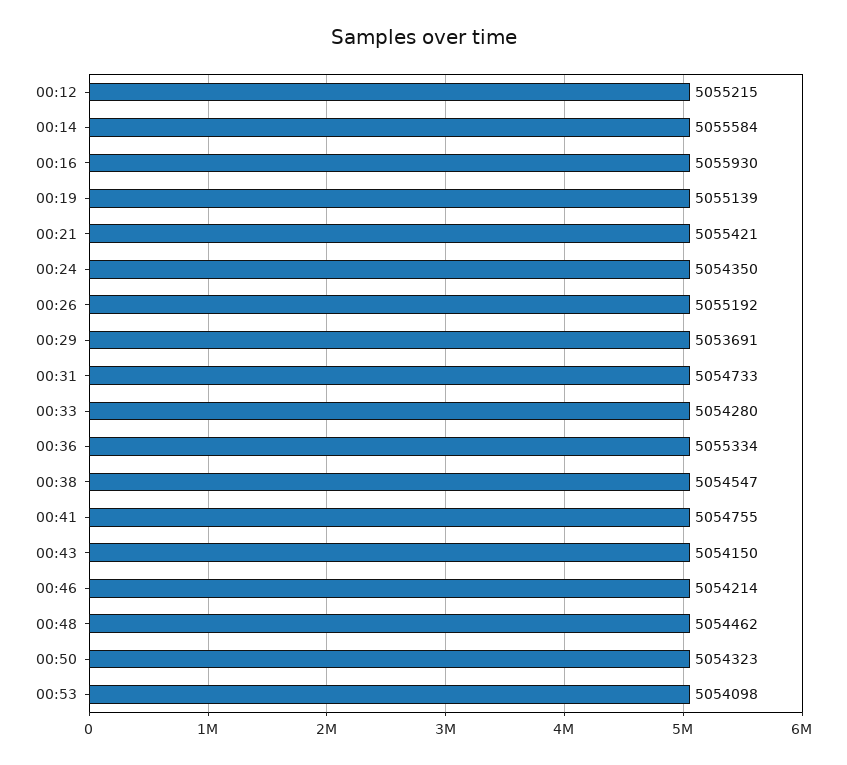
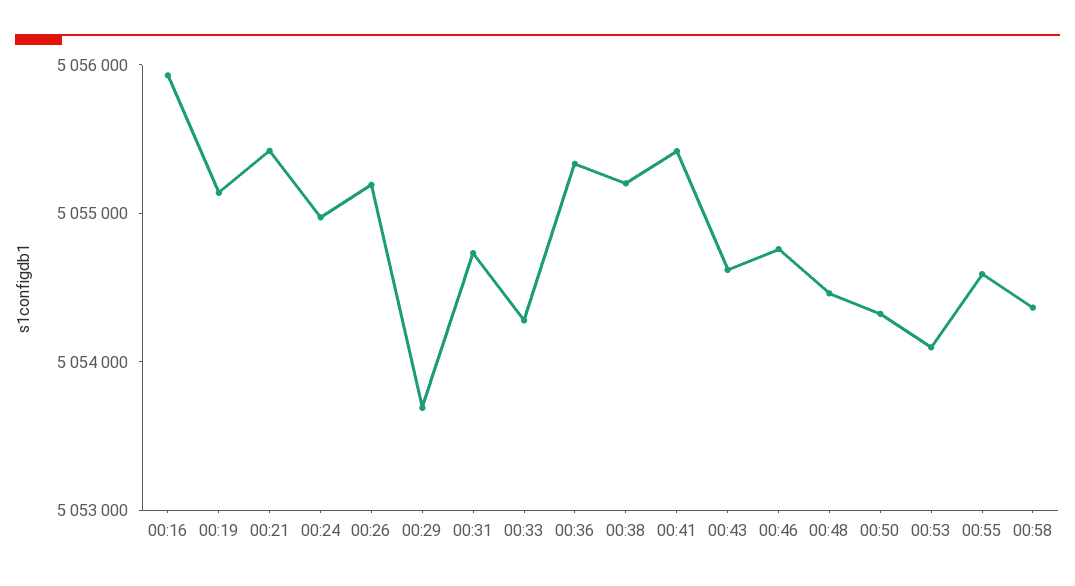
00:12: 5055215 -> none
00:14: 5055584 -> none
00:24: 5054350 -> 5055000
00:38: 5054547 -> 5055200
00:41: 5054755 -> 5055400
00:43: 5054150 -> 5054600
00:46: 5054214 -> 5054800
00:55: none -> 5054600
00:58: none -> 5054400

